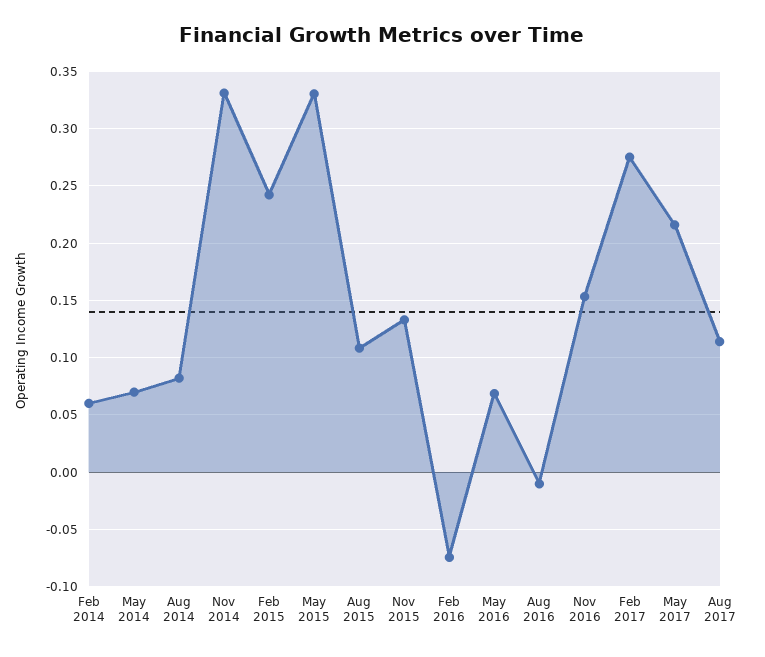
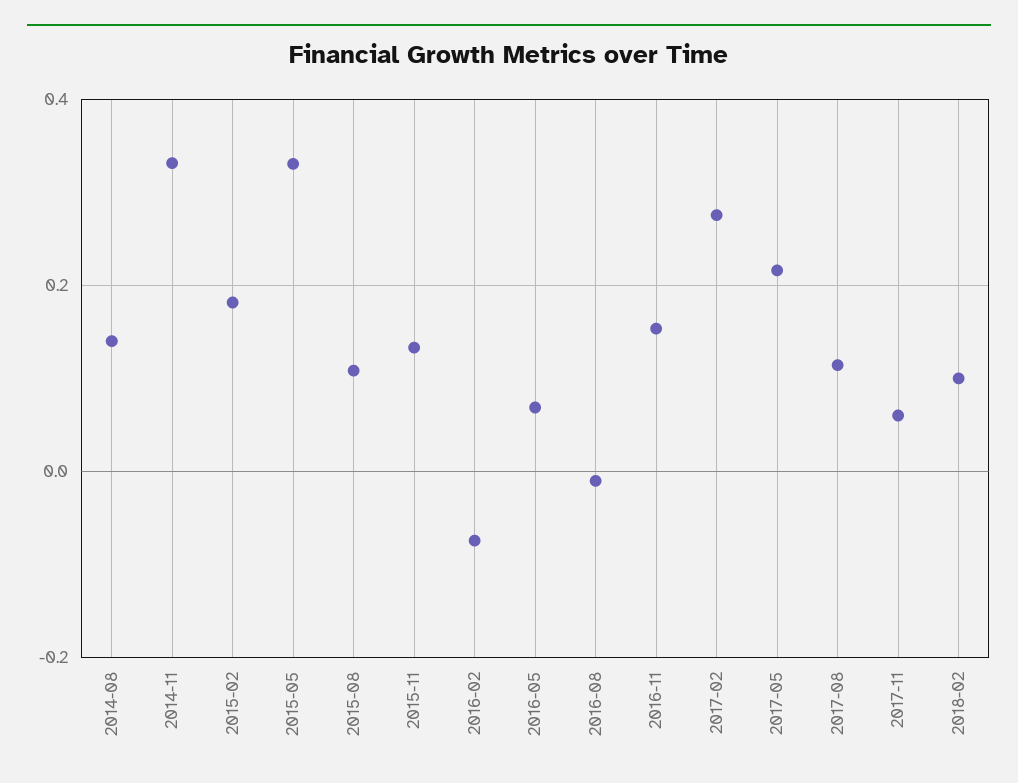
Feb 2014: 0.06 -> none
May 2014: 0.07 -> none
Aug 2014: 0.08 -> 0.14
Feb 2015: 0.24 -> 0.18
2017-11: none -> 0.06
2018-02: none -> 0.1

